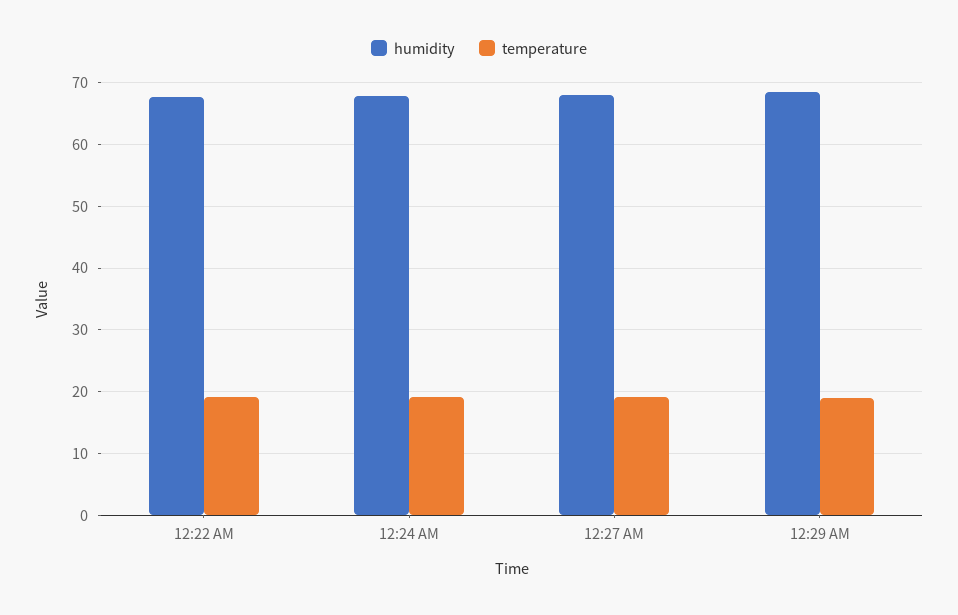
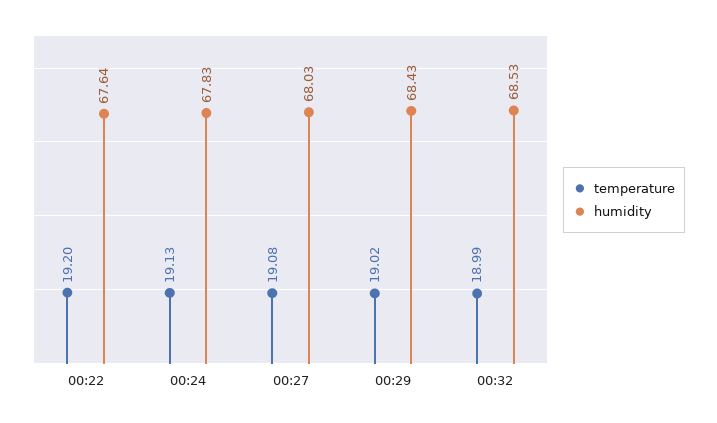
temperature, 00:32: none -> 18.99
humidity, 00:32: none -> 68.53

